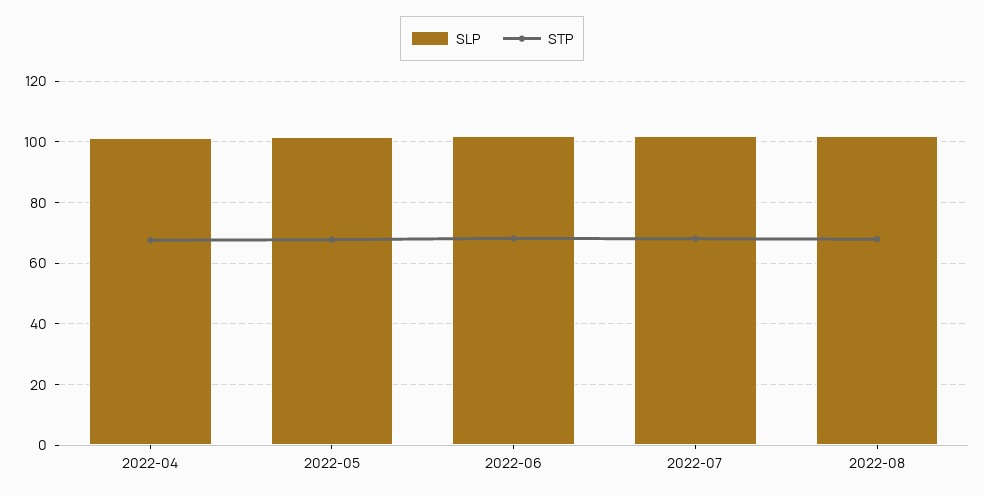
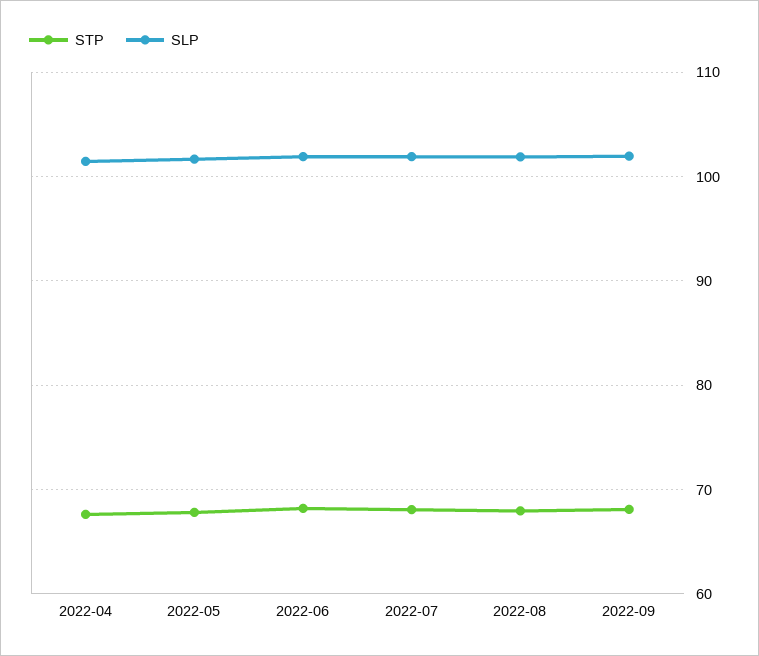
STP, 2022-09: none -> 68
SLP, 2022-09: none -> 102

